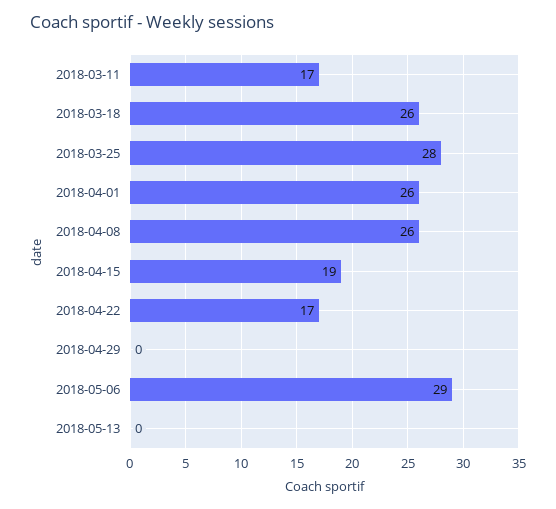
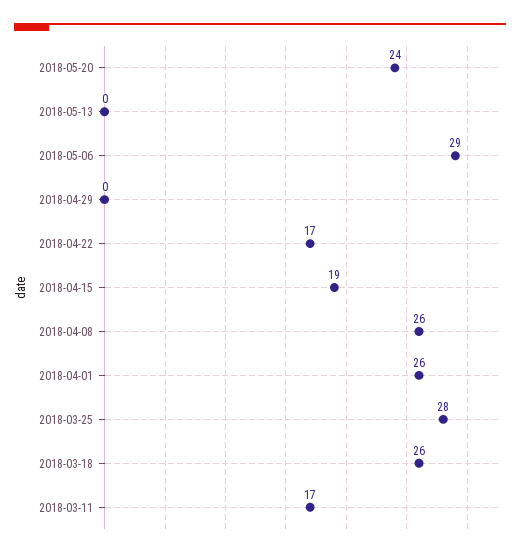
2018-05-20: none -> 24

